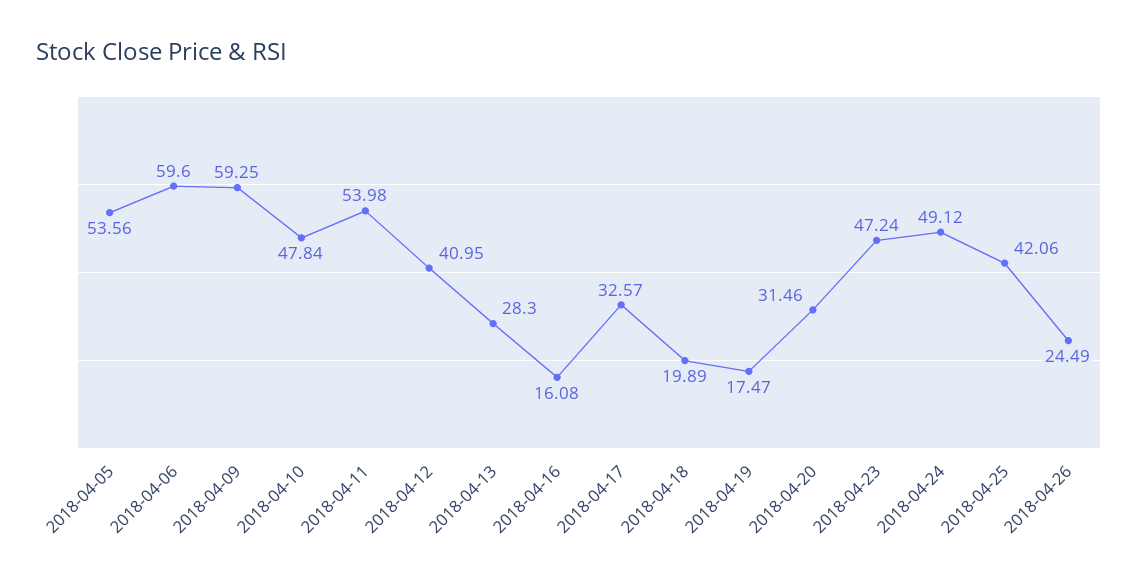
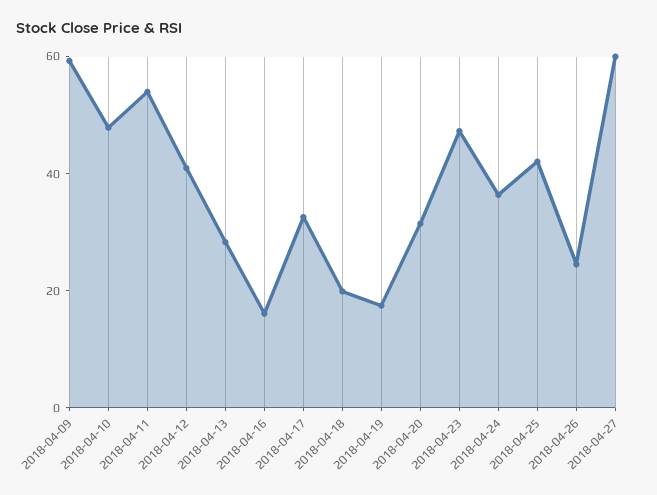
2018-04-05: 53.56 -> none
2018-04-06: 59.6 -> none
2018-04-24: 49.12 -> 35
2018-04-27: none -> 60

